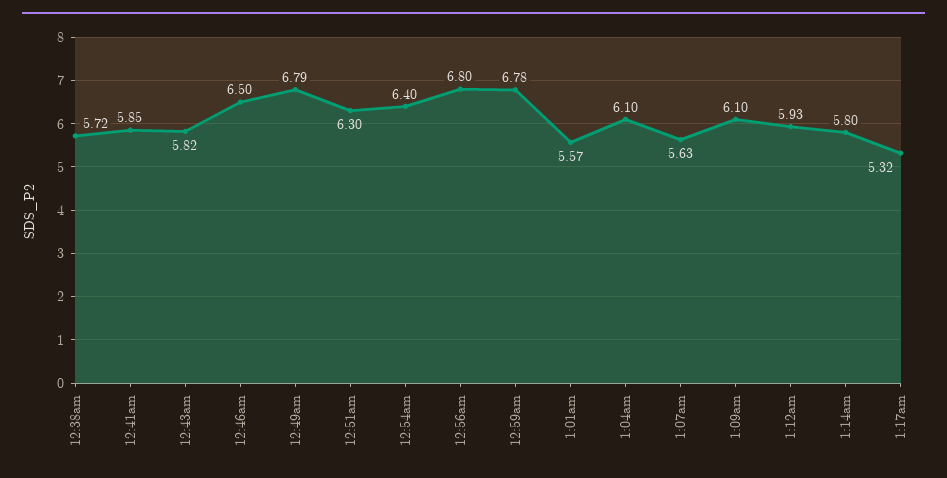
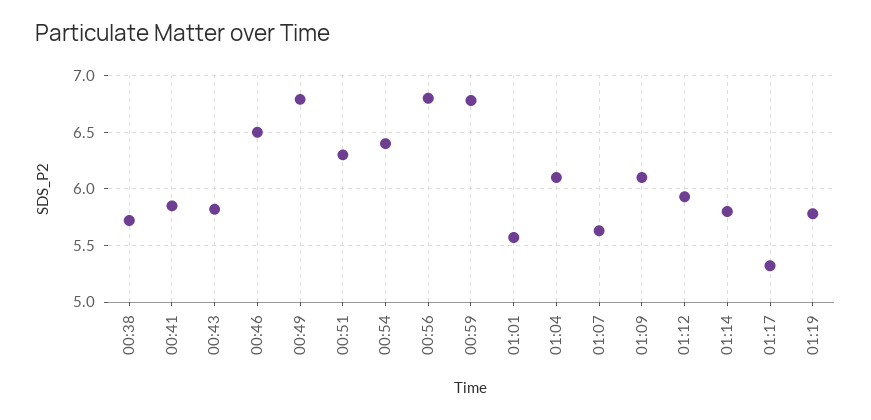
01:19: none -> 5.8

